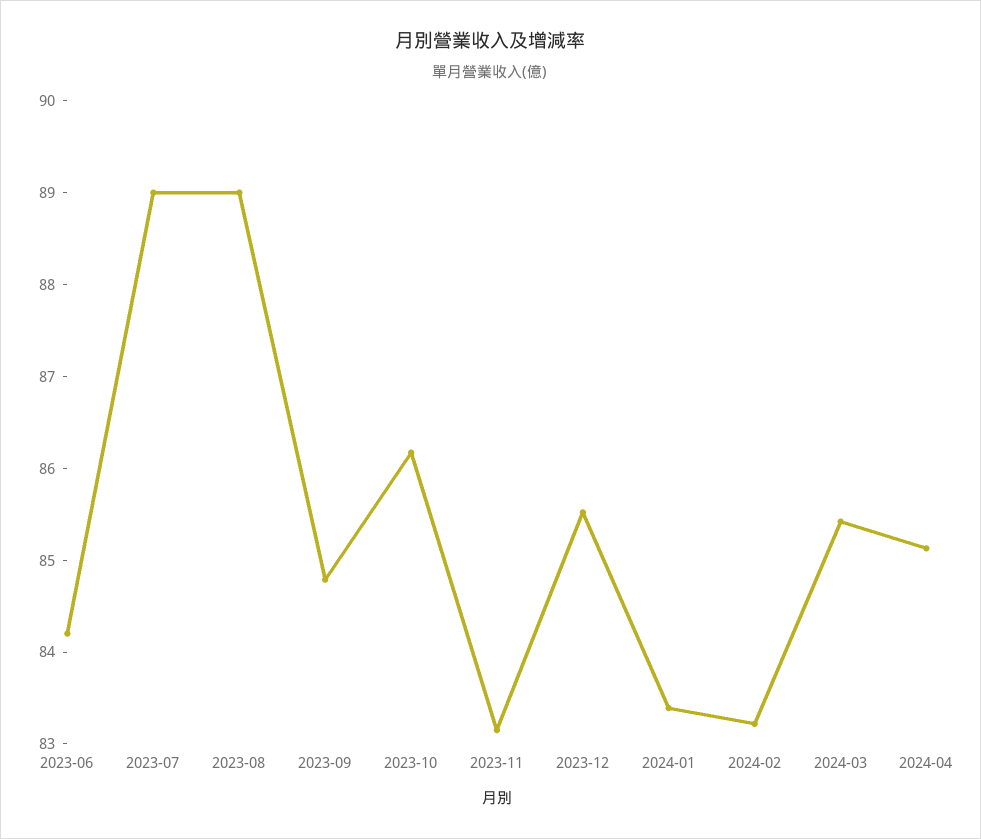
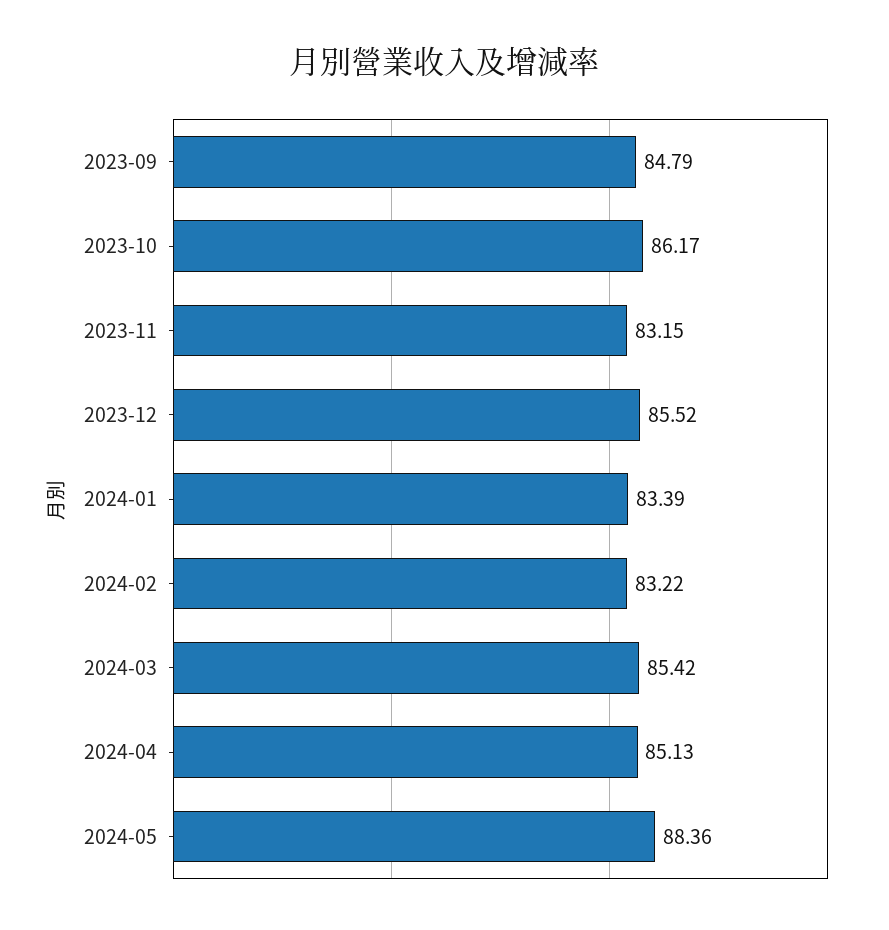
2023-06: 84.2 -> none
2023-07: 89 -> none
2023-08: 89 -> none
2024-05: none -> 88.36

